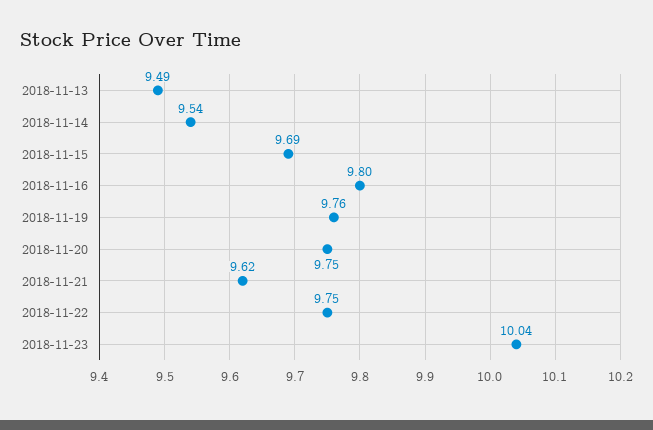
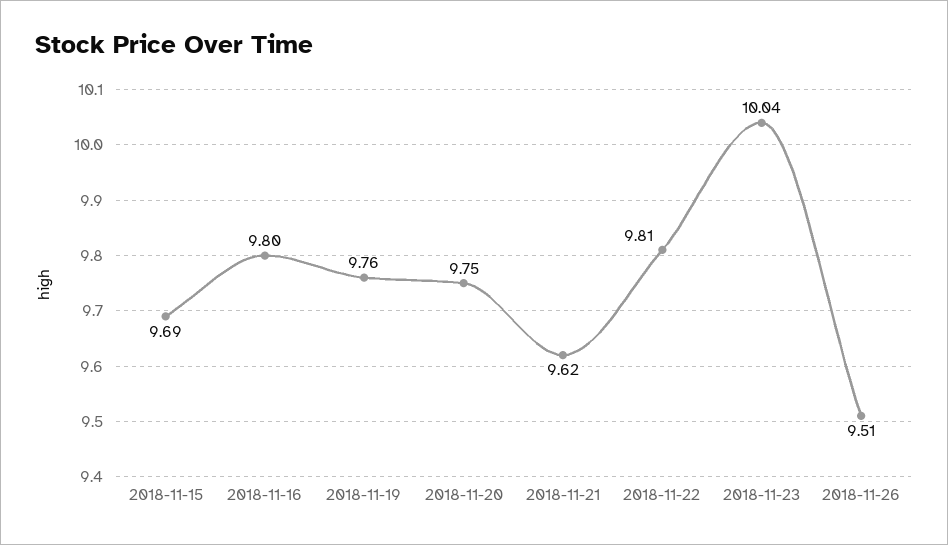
2018-11-13: 9.49 -> none
2018-11-14: 9.54 -> none
2018-11-22: 9.75 -> 9.81
2018-11-26: none -> 9.51

